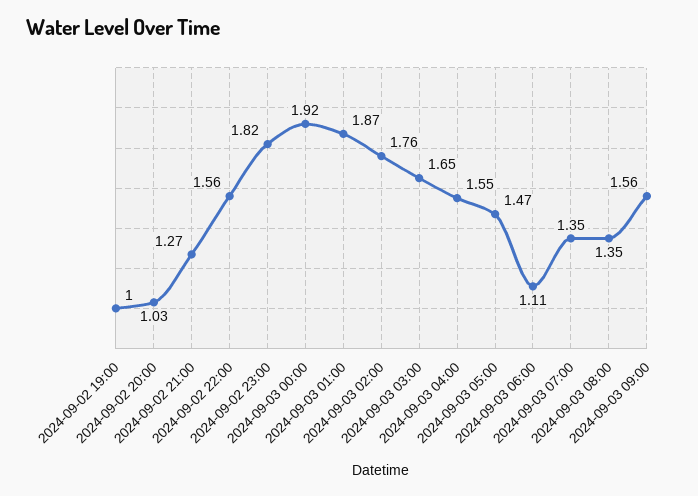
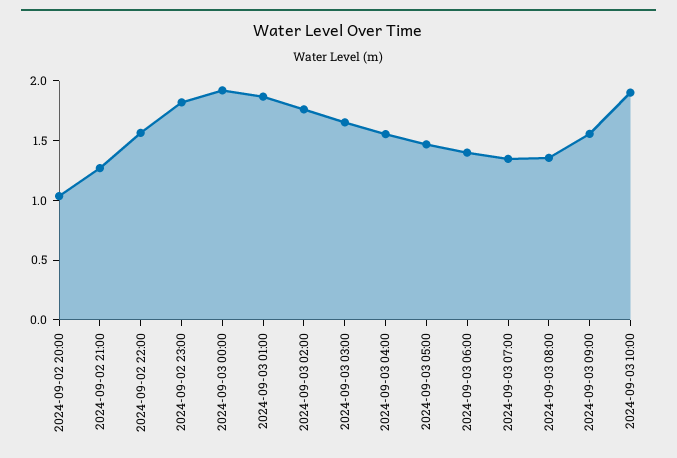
2024-09-02 19:00: 1 -> none
2024-09-03 06:00: 1.11 -> 1.4
2024-09-03 10:00: none -> 1.9

